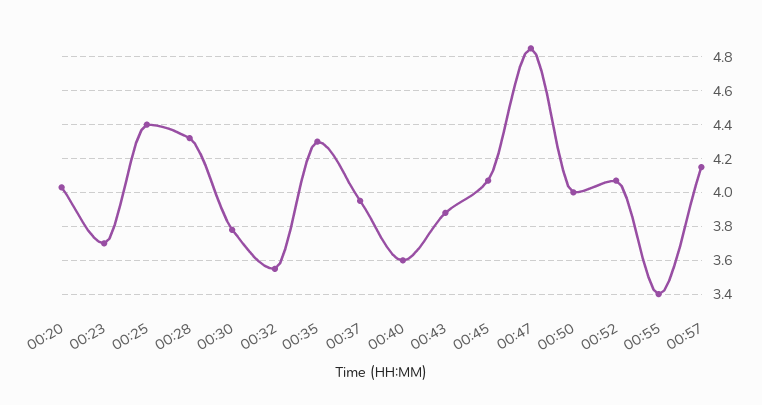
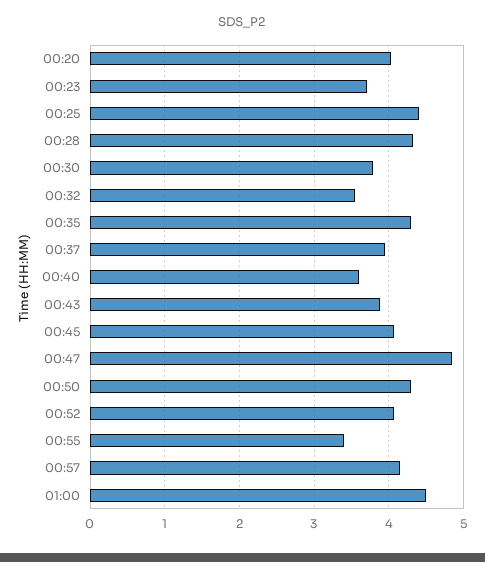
00:50: 4 -> 4.3
01:00: none -> 4.5

